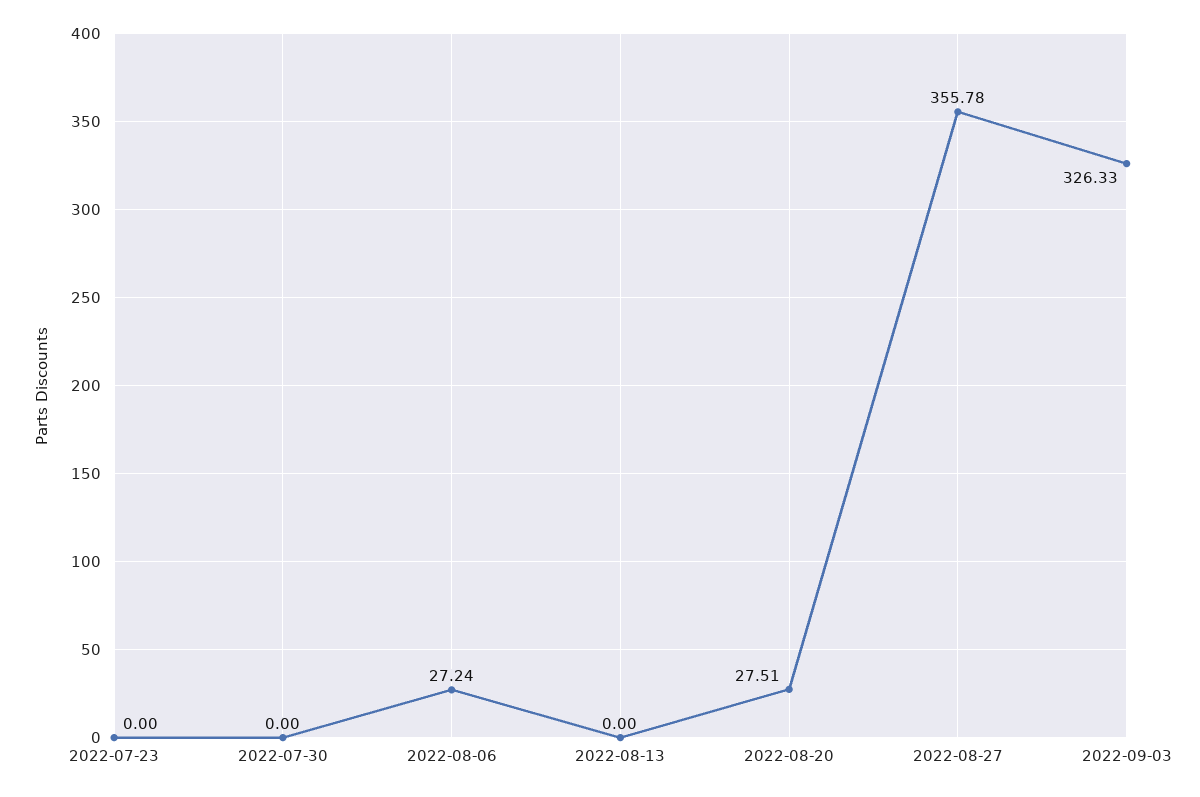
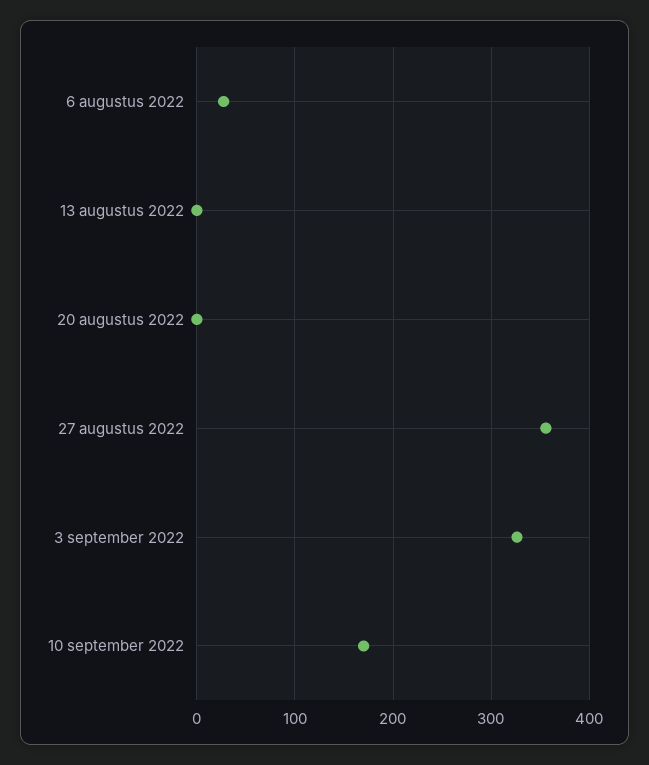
2022-07-23: 0 -> none
2022-07-30: 0 -> none
2022-08-20: 27.51 -> 0
10 september 2022: none -> 170

